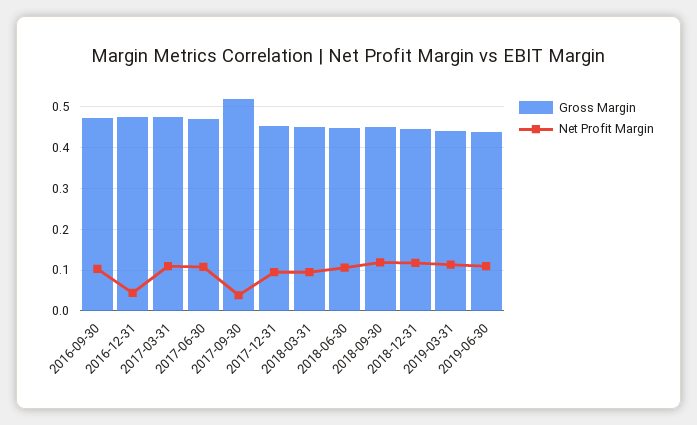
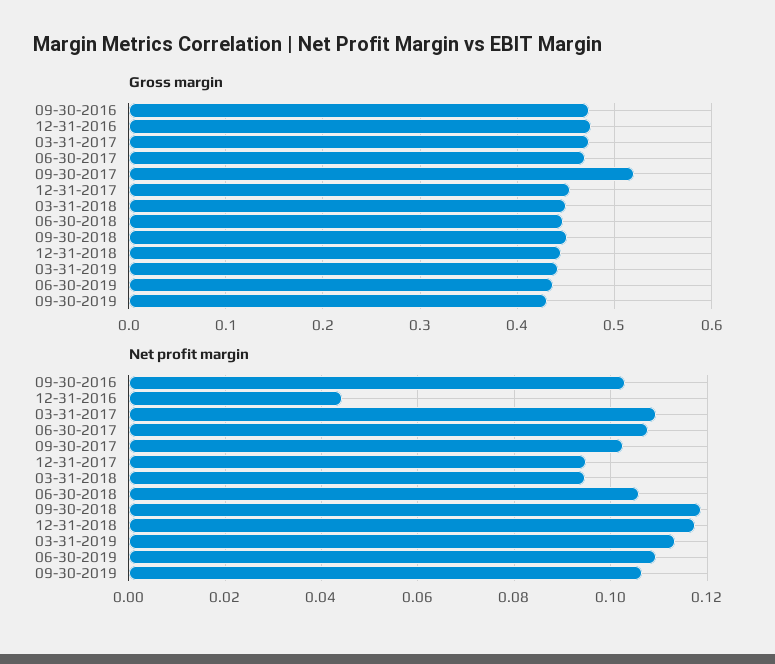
Net Profit Margin, 2017-09-30: 0.04 -> 0.102
Gross Margin, 09-30-2019: none -> 0.43
Net Profit Margin, 09-30-2019: none -> 0.106

